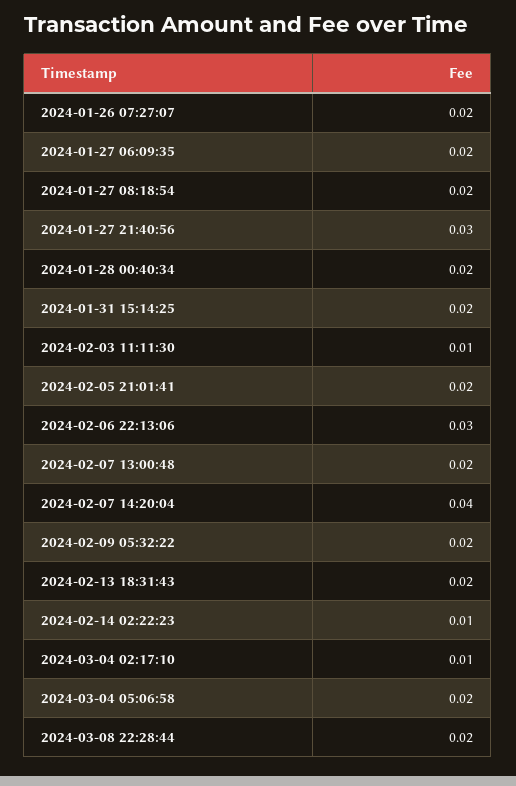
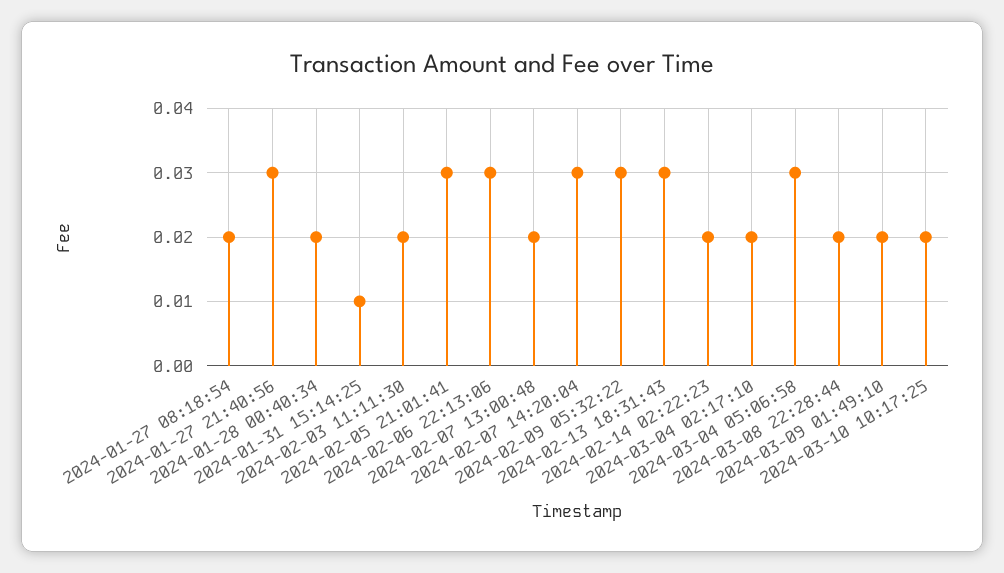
2024-01-26 07:27:07: 0.02 -> none
2024-01-27 06:09:35: 0.02 -> none
2024-01-31 15:14:25: 0.02 -> 0.01
2024-02-03 11:11:30: 0.01 -> 0.02
2024-02-05 21:01:41: 0.02 -> 0.03
2024-02-07 14:20:04: 0.04 -> 0.03
2024-02-09 05:32:22: 0.02 -> 0.03
2024-02-13 18:31:43: 0.02 -> 0.03
2024-02-14 02:22:23: 0.01 -> 0.02
2024-03-04 02:17:10: 0.01 -> 0.02
2024-03-04 05:06:58: 0.02 -> 0.03
2024-03-09 01:49:10: none -> 0.02
2024-03-10 10:17:25: none -> 0.02

